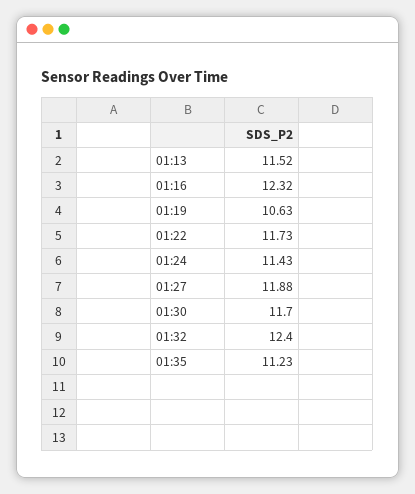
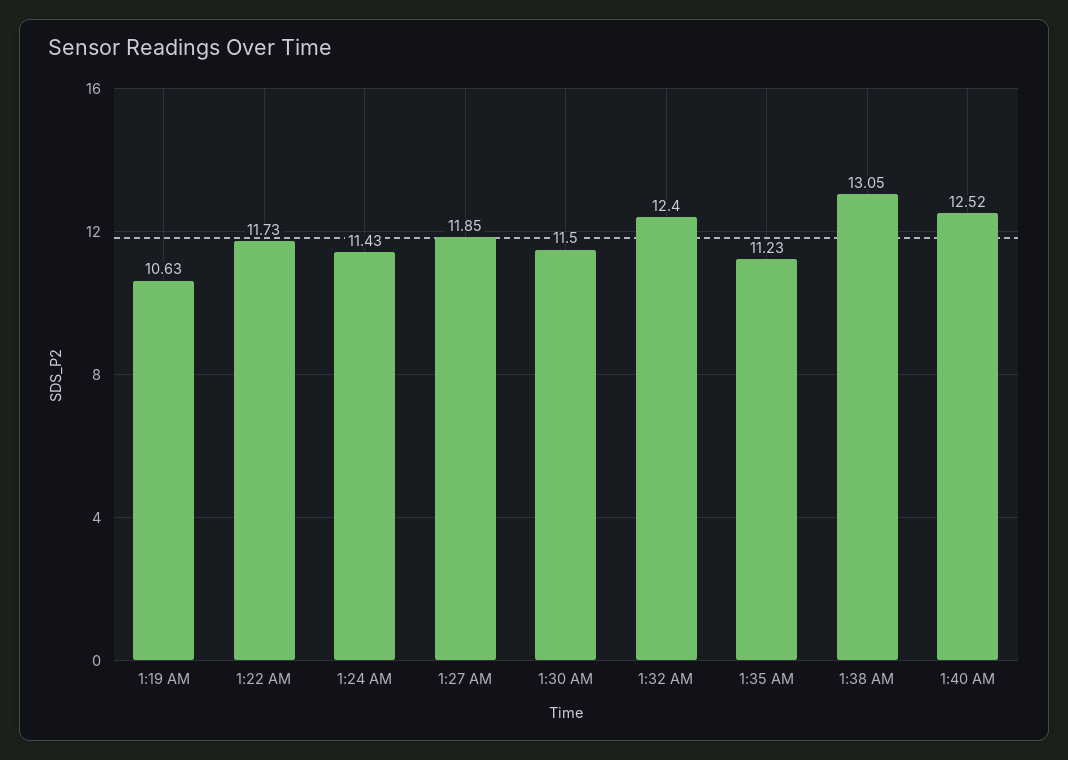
01:13: 11.52 -> none
01:16: 12.32 -> none
01:27: 11.88 -> 11.85
01:30: 11.7 -> 11.5
1:38 AM: none -> 13.05
1:40 AM: none -> 12.52

